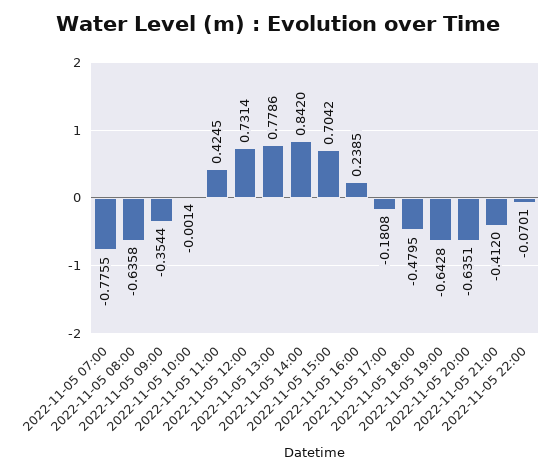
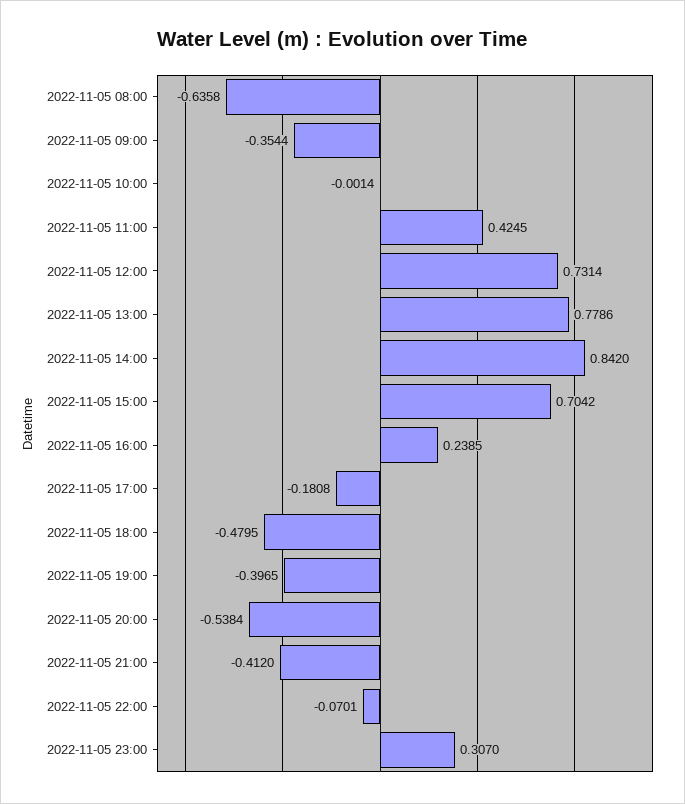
2022-11-05 07:00: -0.7755 -> none
2022-11-05 19:00: -0.6428 -> -0.3965
2022-11-05 20:00: -0.6351 -> -0.5384
2022-11-05 23:00: none -> 0.307

